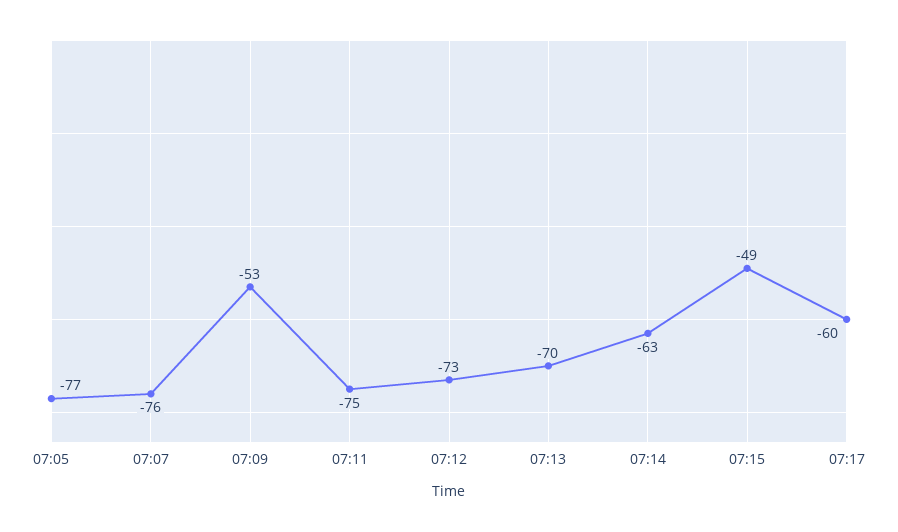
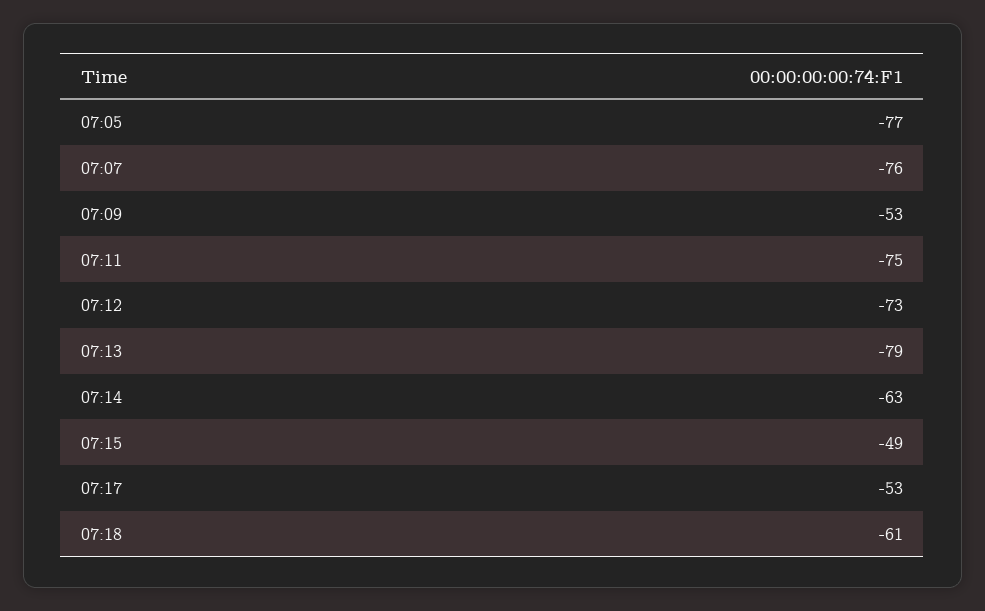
07:13: -70 -> -79
07:17: -60 -> -53
07:18: none -> -61

